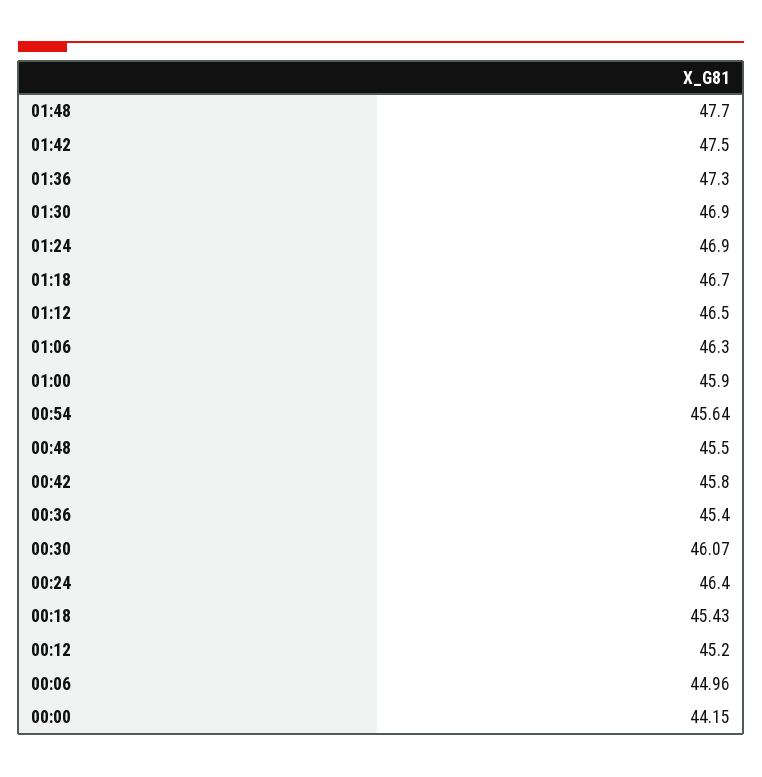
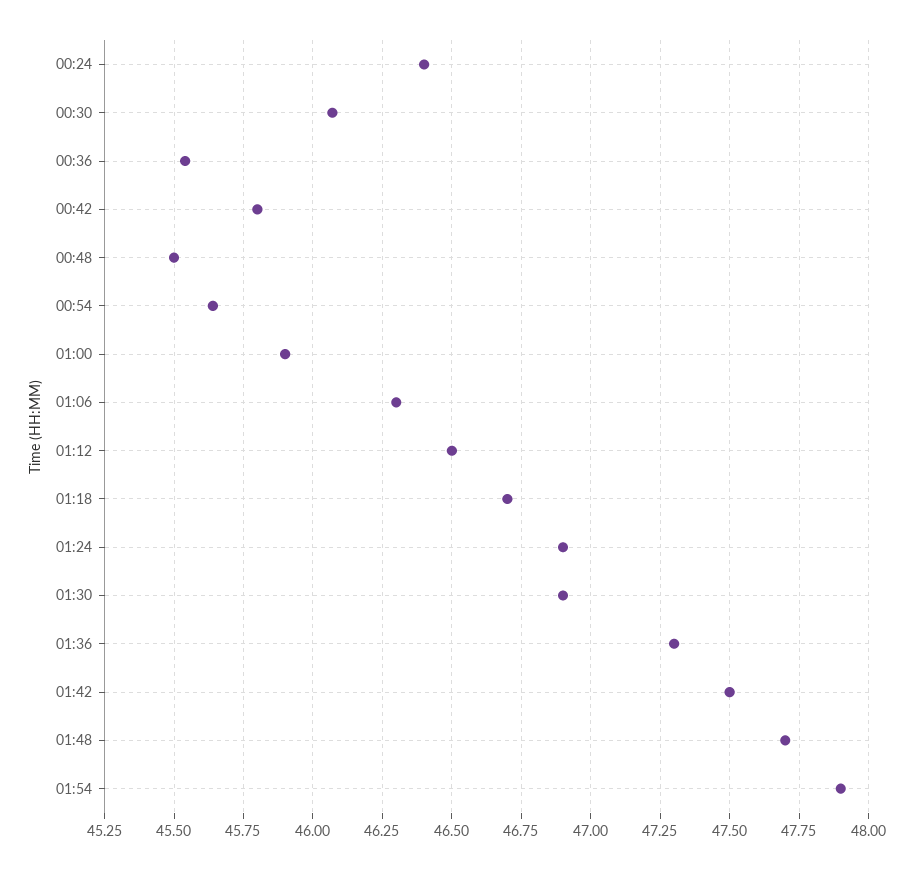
00:36: 45.4 -> 45.55
00:18: 45.43 -> none
00:12: 45.2 -> none
00:06: 44.96 -> none
00:00: 44.15 -> none
01:54: none -> 47.9

